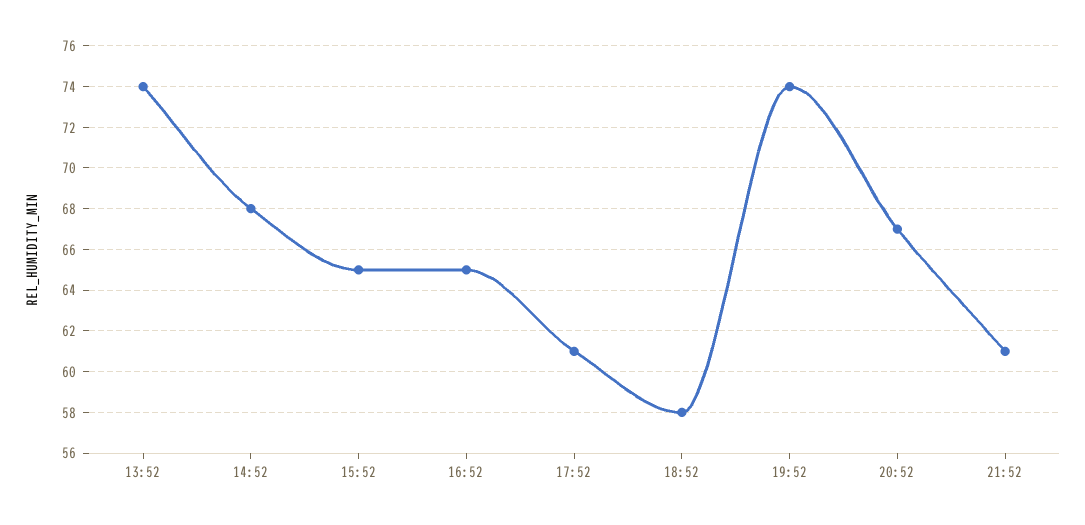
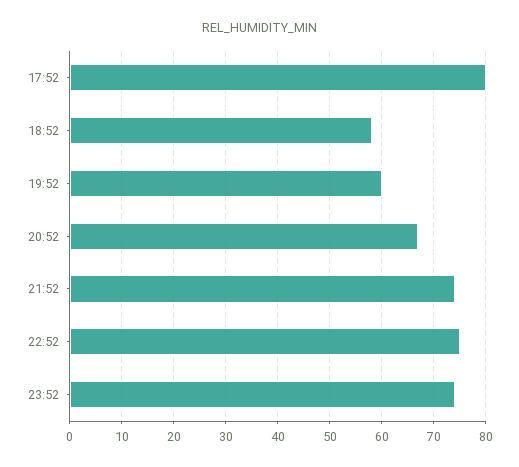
13:52: 74 -> none
14:52: 68 -> none
15:52: 65 -> none
16:52: 65 -> none
17:52: 61 -> 80
19:52: 74 -> 60
21:52: 61 -> 75
22:52: none -> 75
23:52: none -> 75

